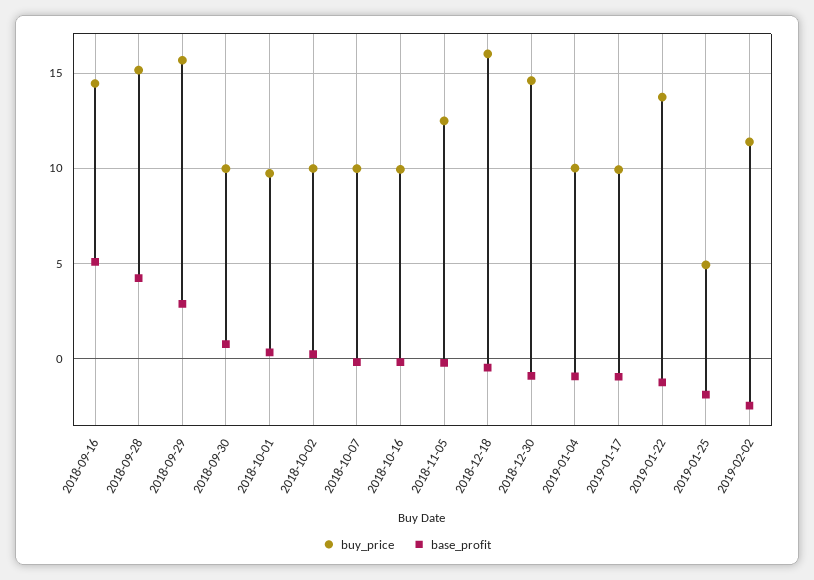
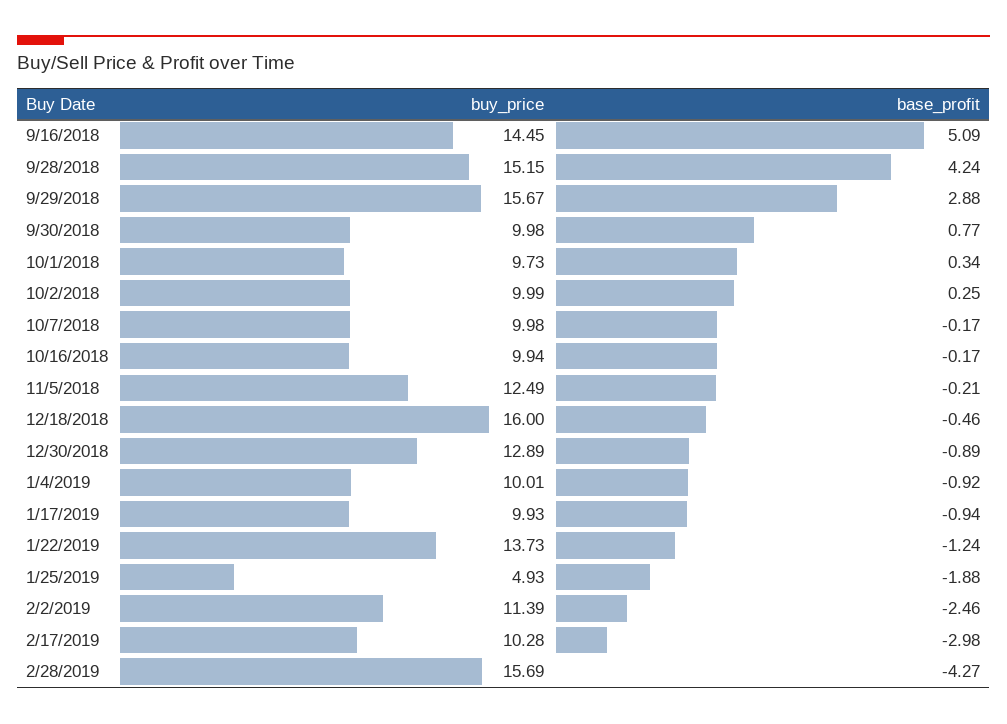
buy_price, 2018-12-30: 14.5 -> 12.89
buy_price, 2/17/2019: none -> 10.28
base_profit, 2/17/2019: none -> -2.98
buy_price, 2/28/2019: none -> 15.69
base_profit, 2/28/2019: none -> -4.27

